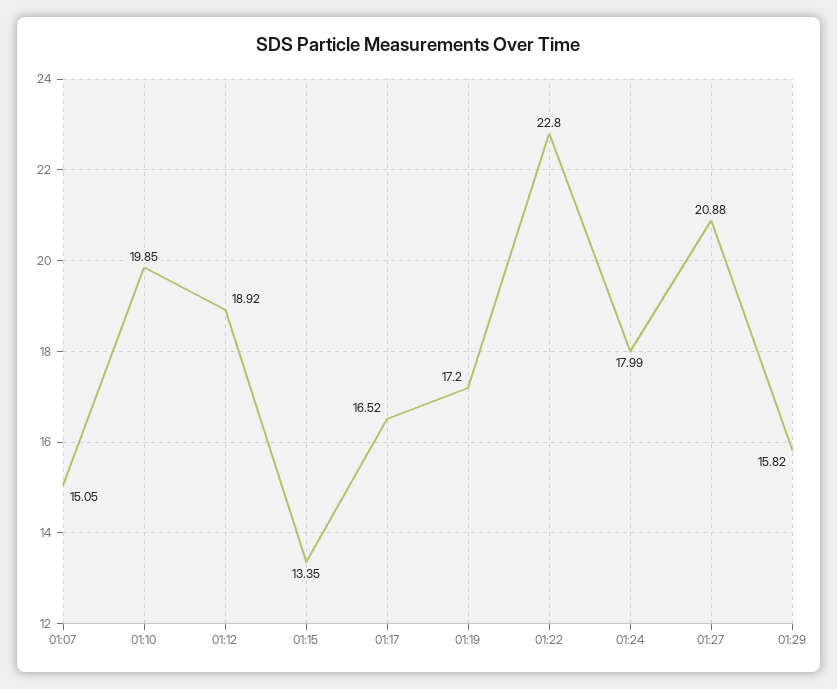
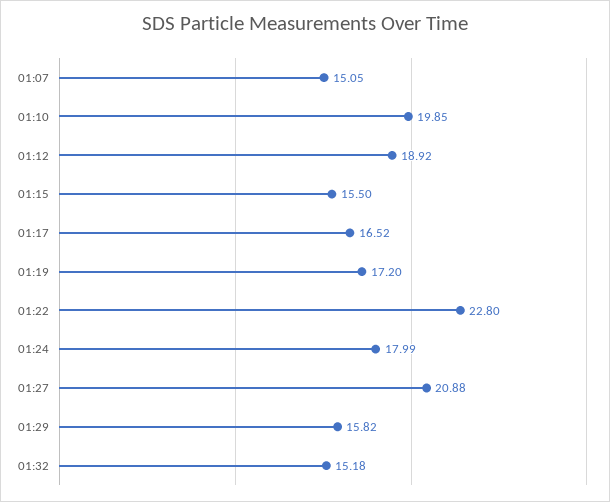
01:15: 13.35 -> 15.5
01:32: none -> 15.18

